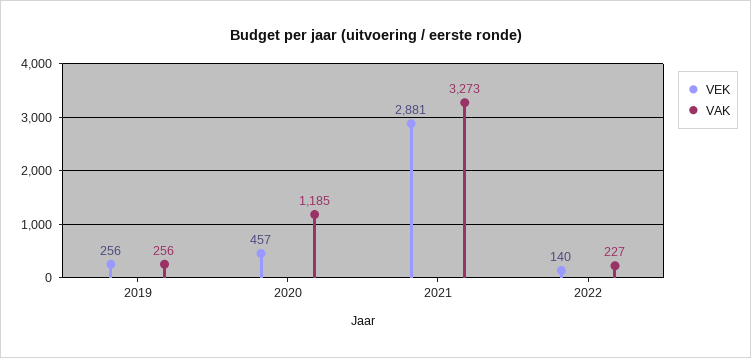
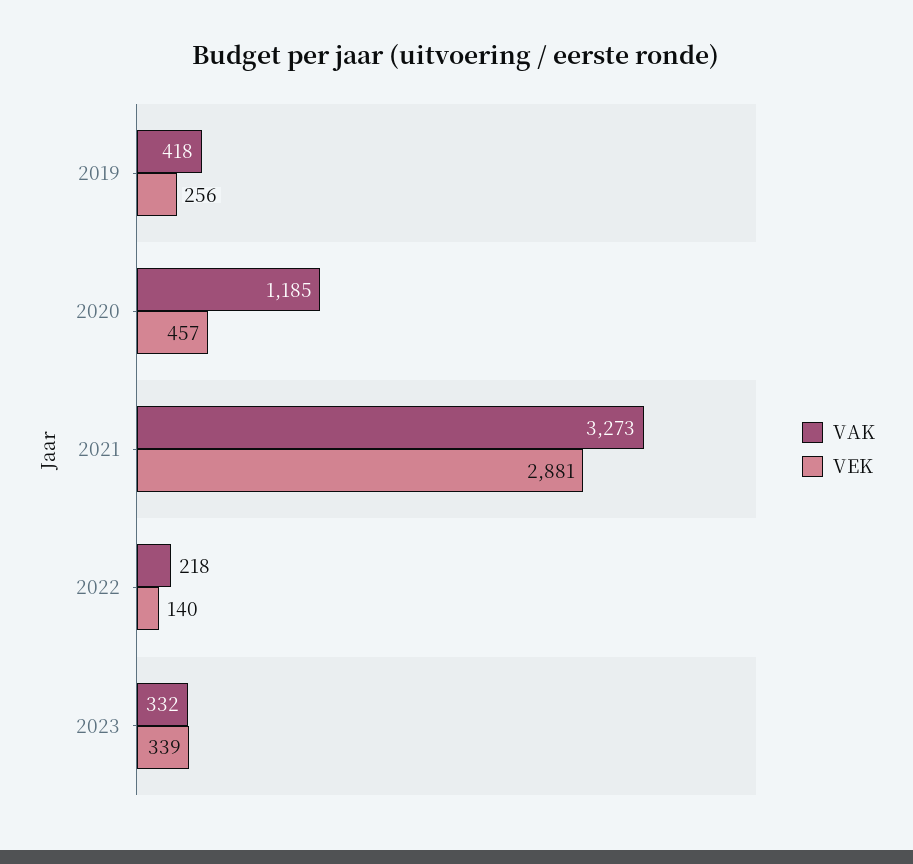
VAK, 2019: 256 -> 418
VAK, 2022: 227 -> 218
VAK, 2023: none -> 332
VEK, 2023: none -> 339

